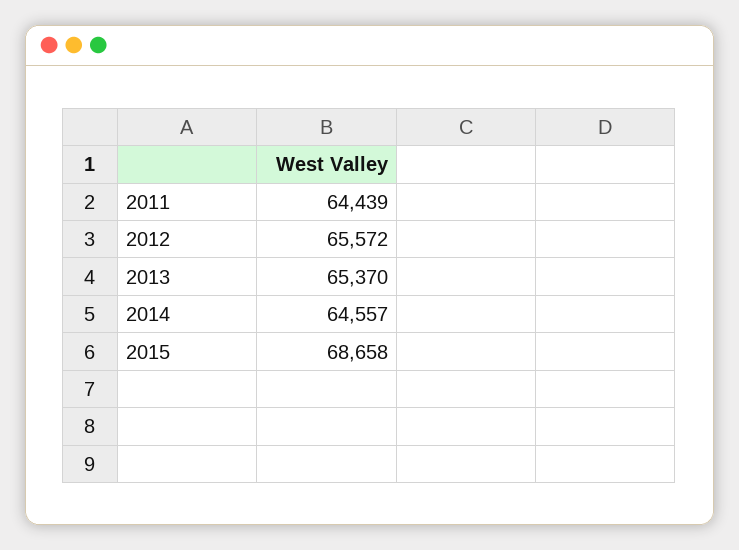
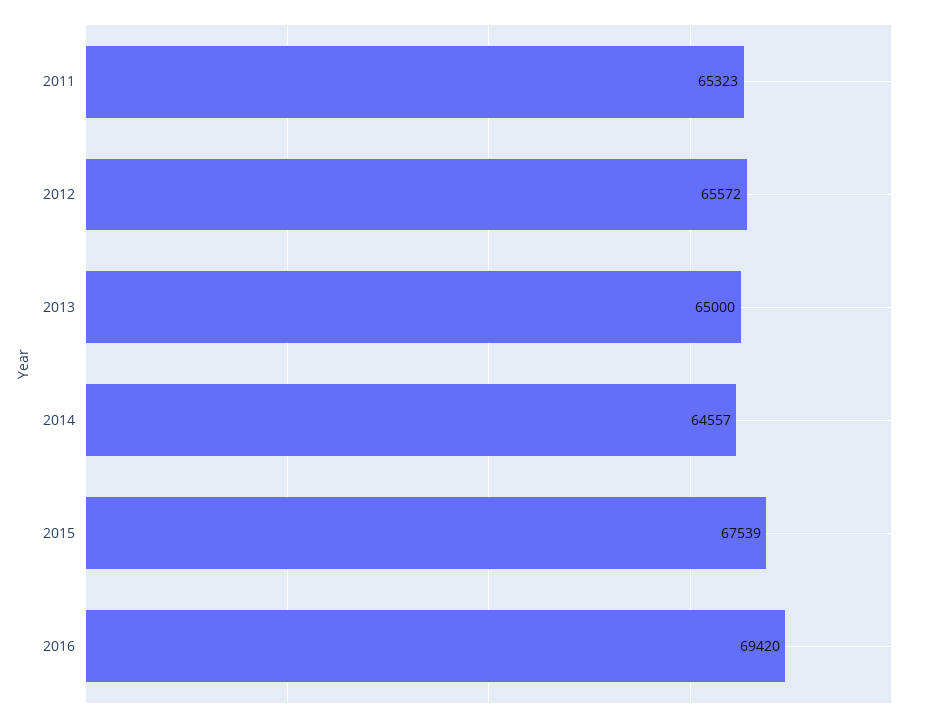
2011: 64439 -> 65323
2013: 65370 -> 65000
2015: 68658 -> 67539
2016: none -> 69420

